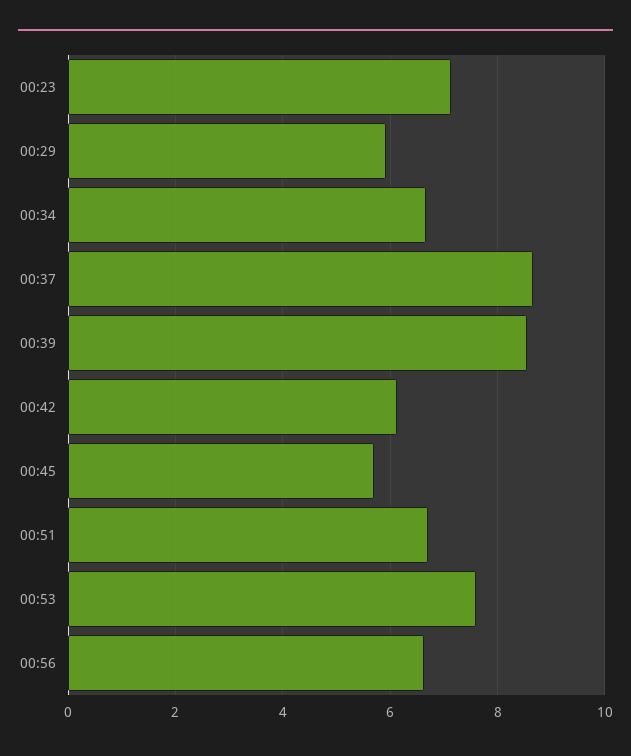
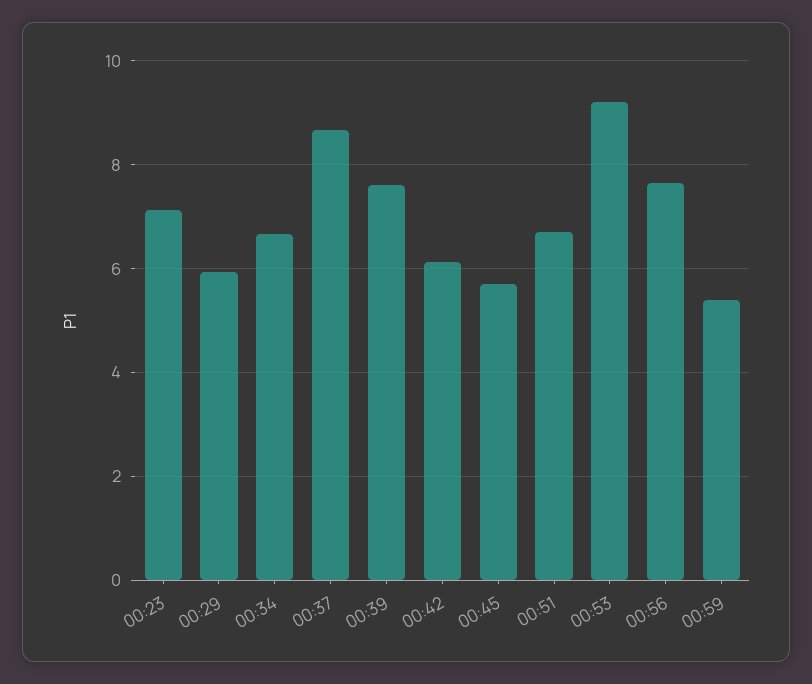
00:39: 8.6 -> 7.6
00:53: 7.6 -> 9.2
00:56: 6.6 -> 7.6
00:59: none -> 5.4

